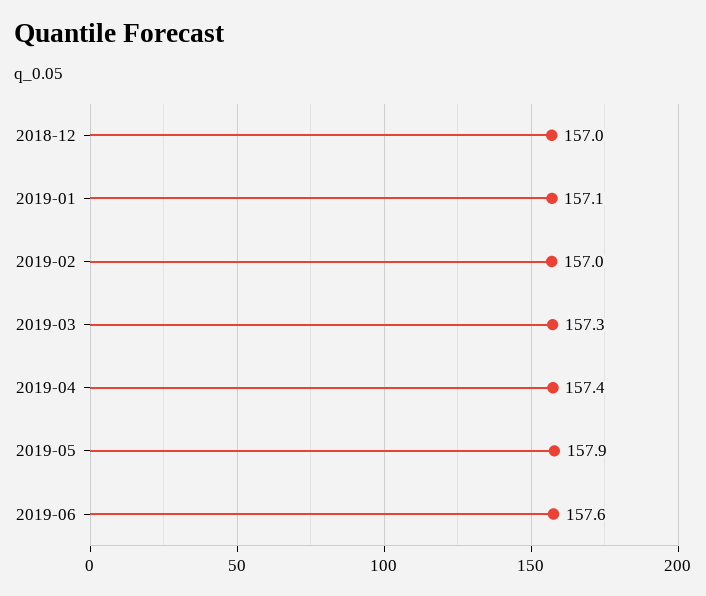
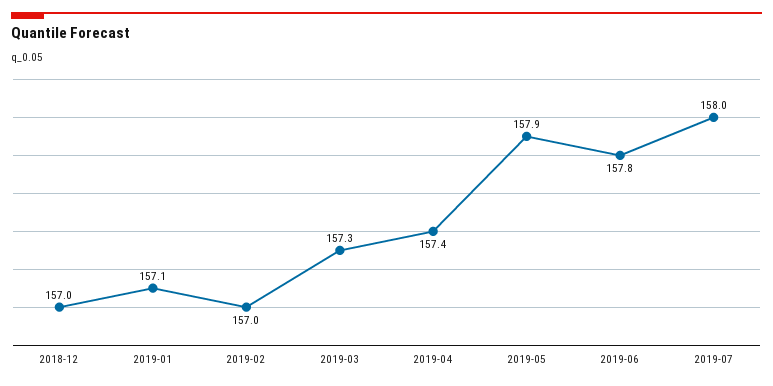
2019-06: 157.6 -> 157.8
2019-07: none -> 158

